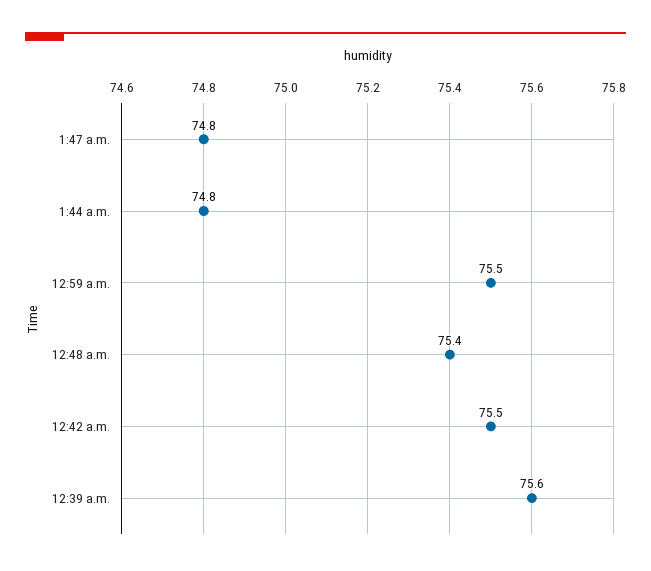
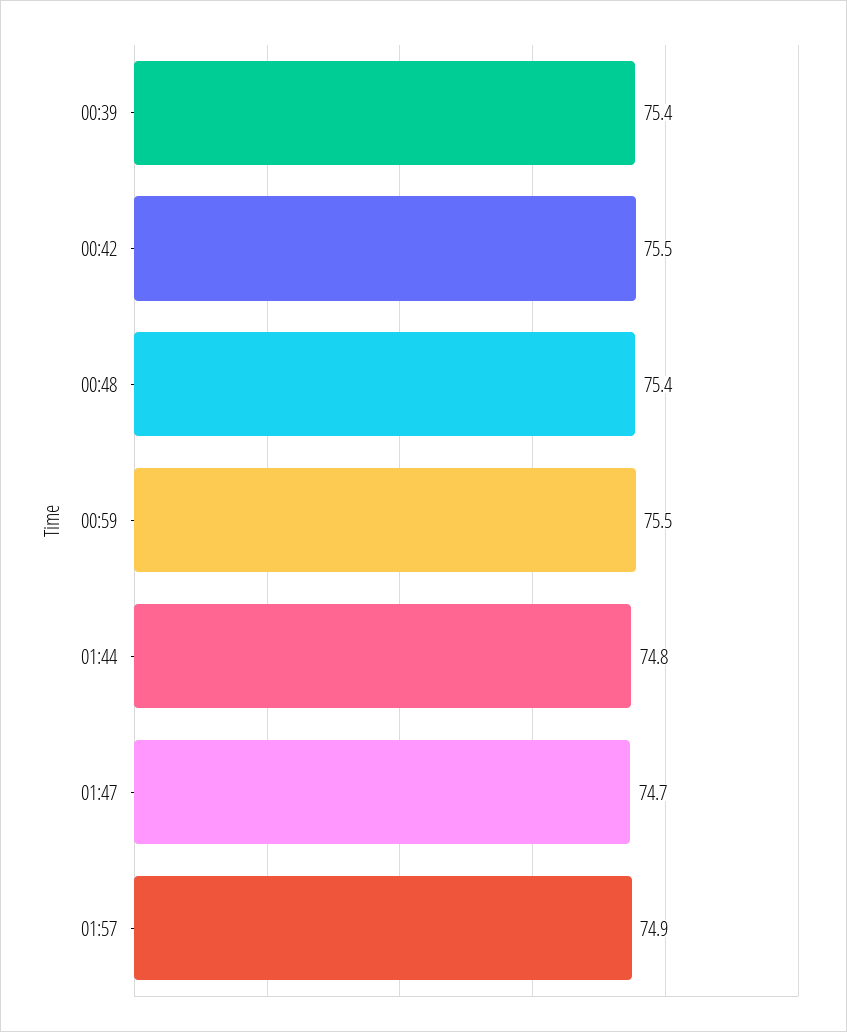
1:47 a.m.: 74.8 -> 74.7
12:39 a.m.: 75.6 -> 75.4
01:57: none -> 74.9

